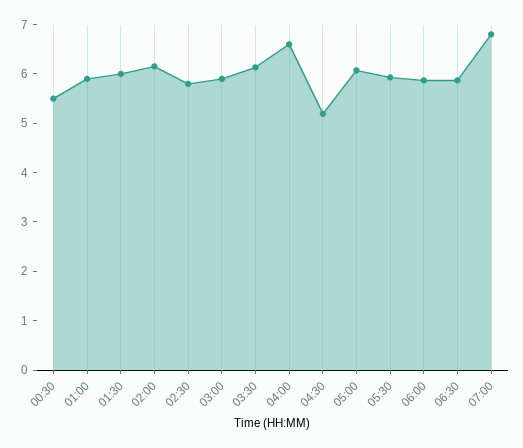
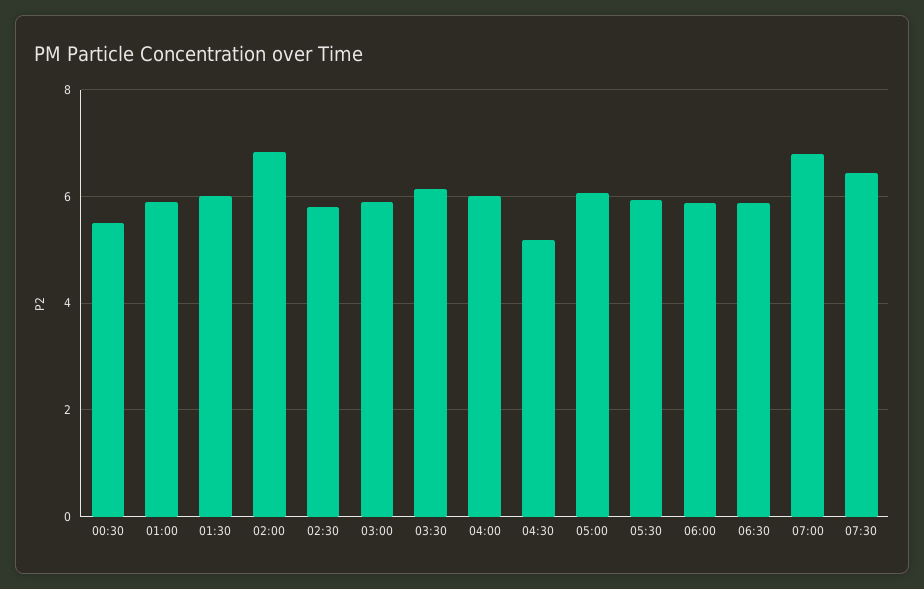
02:00: 6.2 -> 6.8
04:00: 6.6 -> 6
07:30: none -> 6.4

